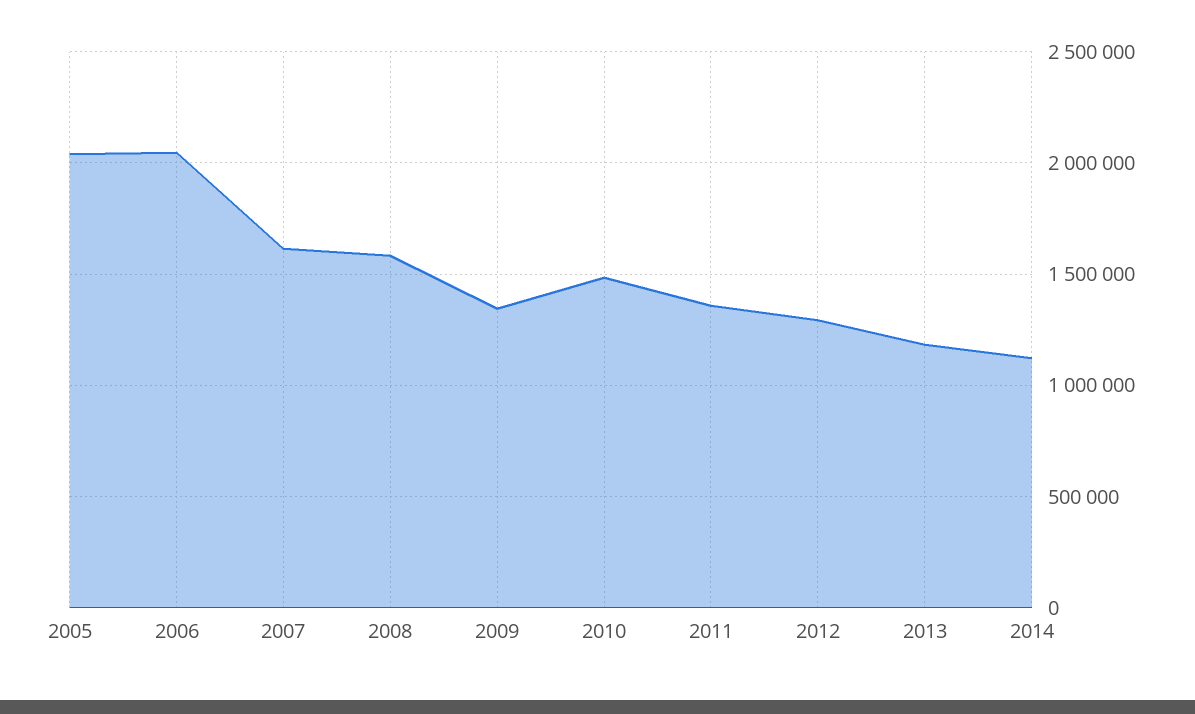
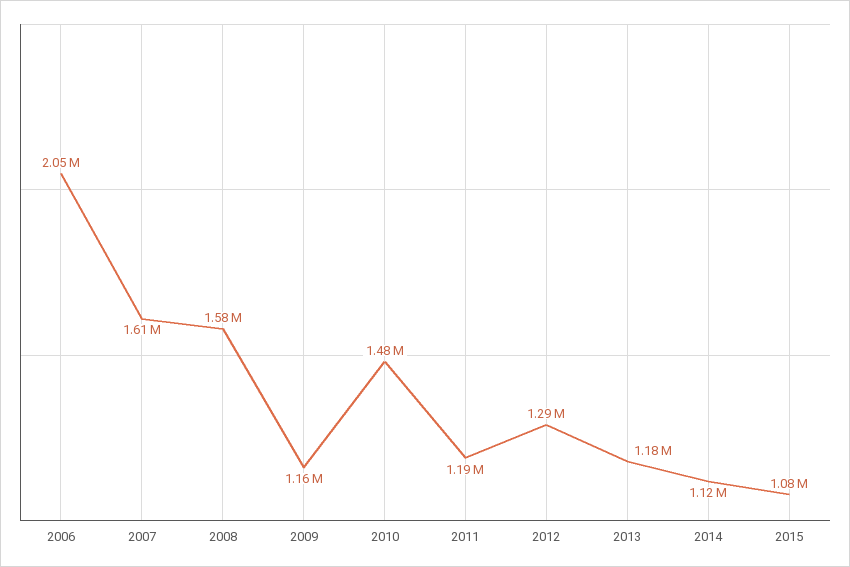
2005: 2050000 -> none
2009: 1350000 -> 1160000
2011: 1350000 -> 1190000
2015: none -> 1080000

